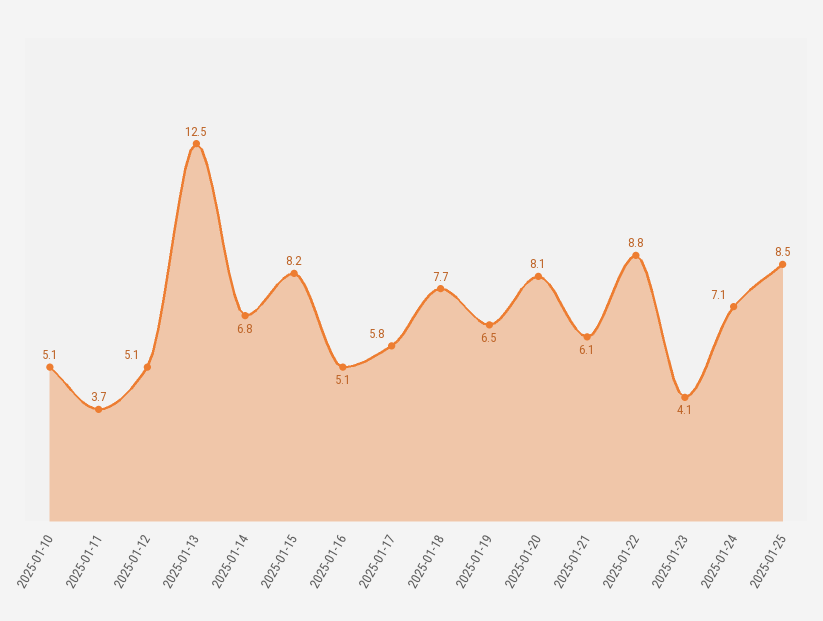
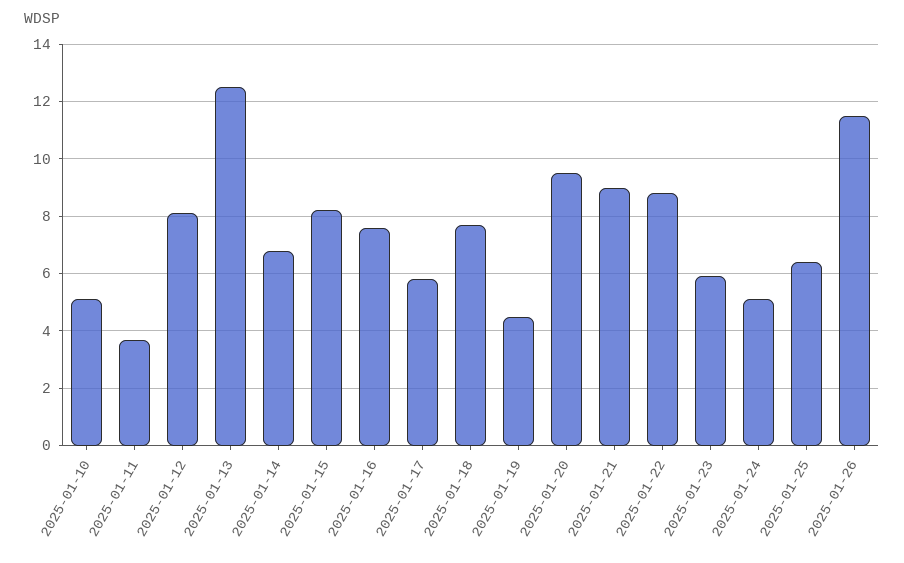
2025-01-12: 5.1 -> 8
2025-01-16: 5.1 -> 7.5
2025-01-19: 6.5 -> 4.5
2025-01-20: 8.1 -> 9.5
2025-01-21: 6.1 -> 9
2025-01-23: 4.1 -> 6
2025-01-24: 7.1 -> 5
2025-01-25: 8.5 -> 6.5
2025-01-26: none -> 11.5

